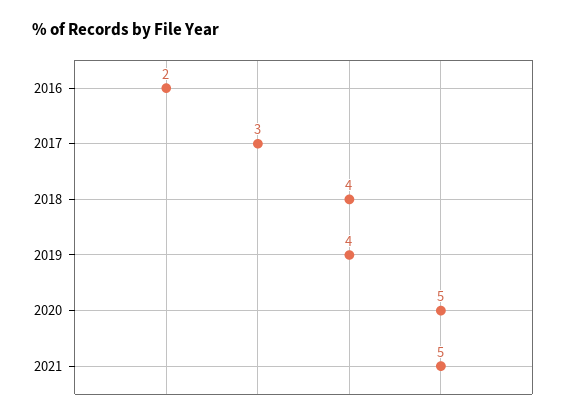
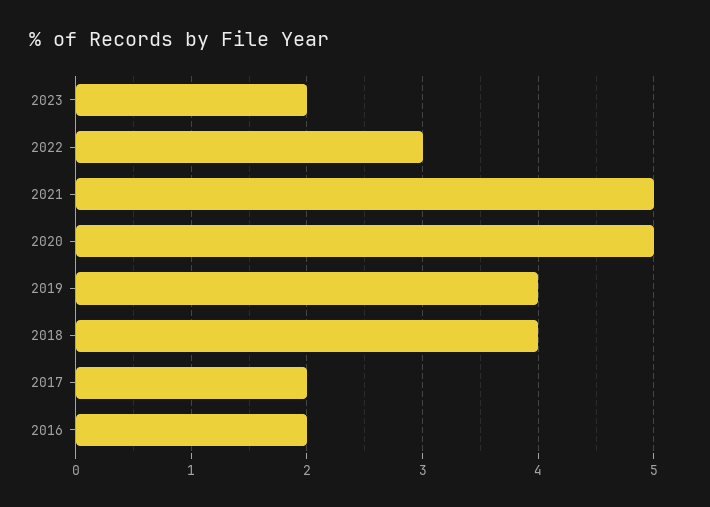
2017: 3 -> 2
2023: none -> 2
2022: none -> 3

